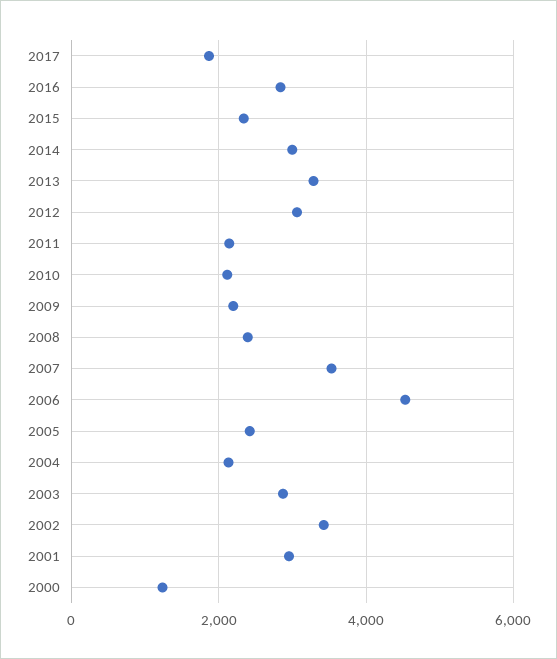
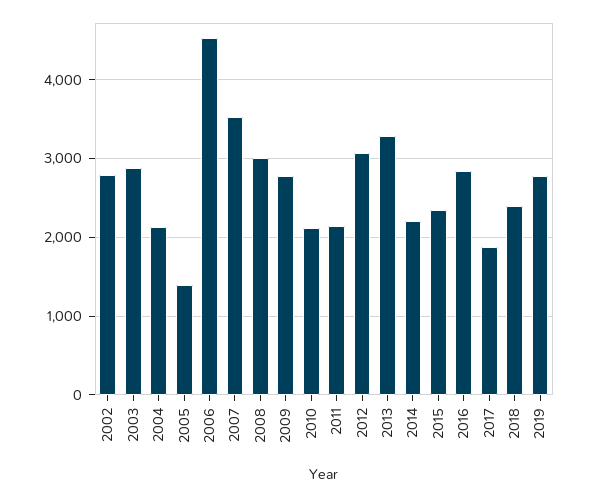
2014: 3000 -> 2200
2009: 2200 -> 2800
2008: 2400 -> 3000
2005: 2400 -> 1400
2002: 3400 -> 2800
2001: 3000 -> none
2000: 1200 -> none
2018: none -> 2400
2019: none -> 2800

